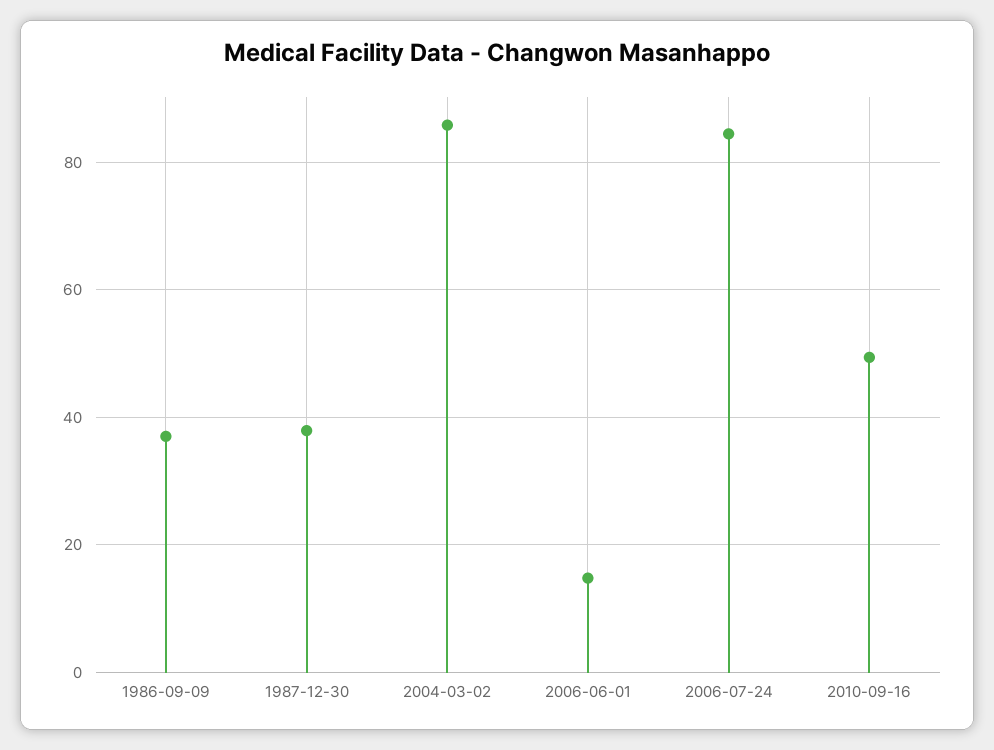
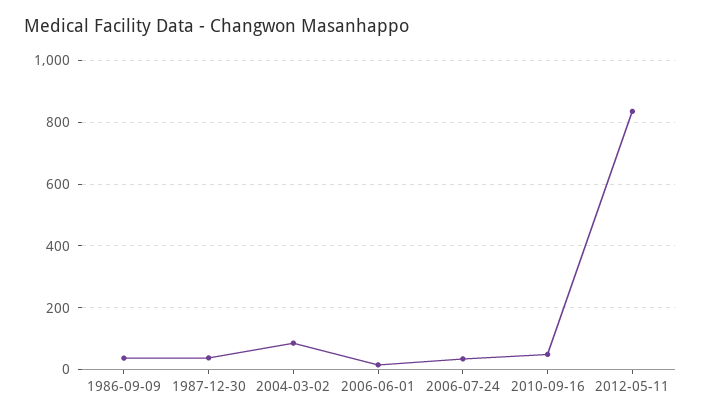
2006-07-24: 84 -> 40
2012-05-11: none -> 840

